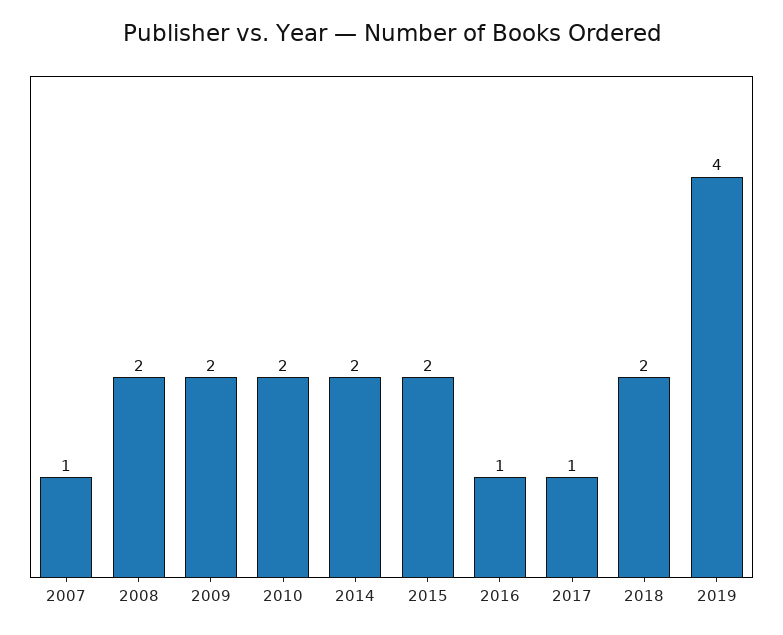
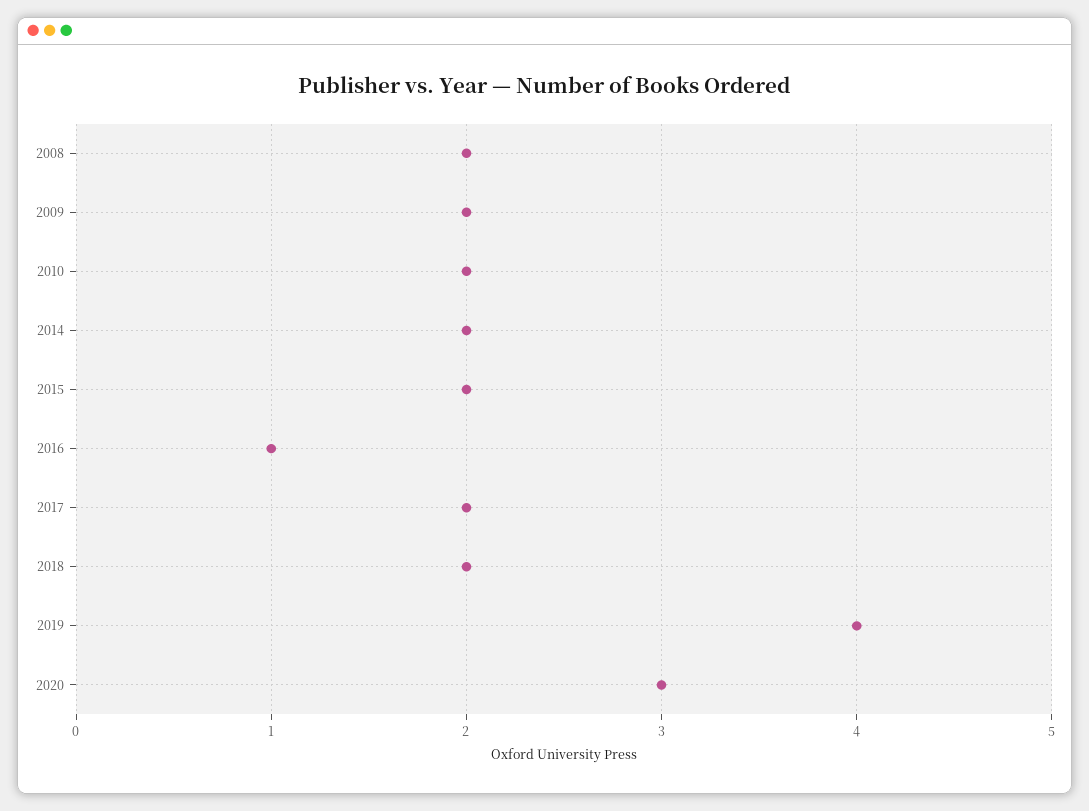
2007: 1 -> none
2017: 1 -> 2
2020: none -> 3

